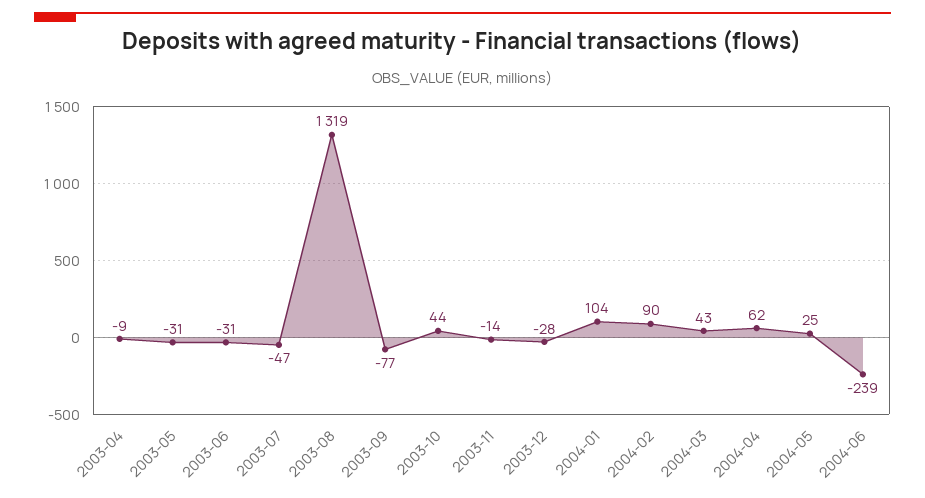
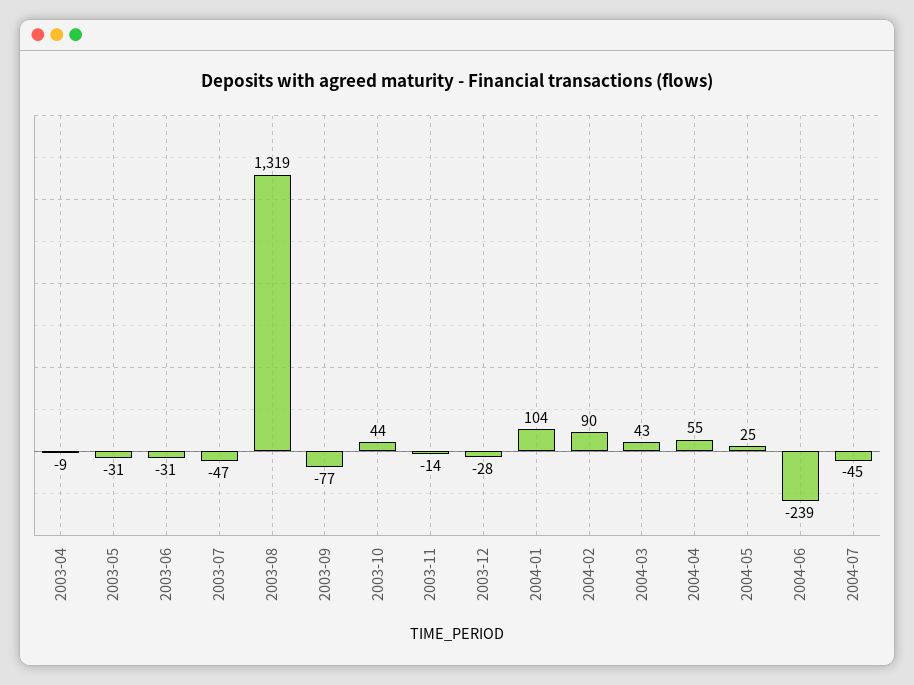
2004-04: 62 -> 55
2004-07: none -> -45

